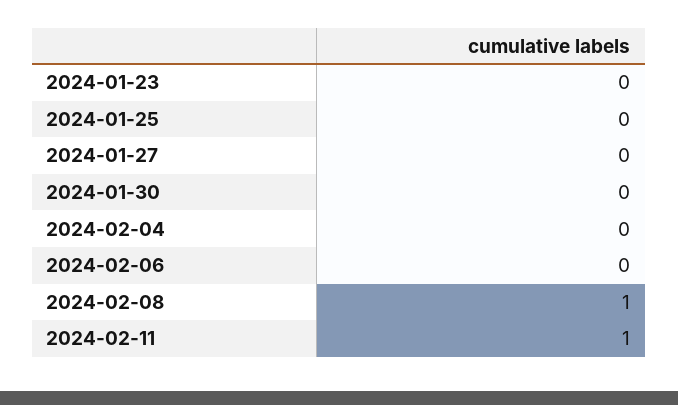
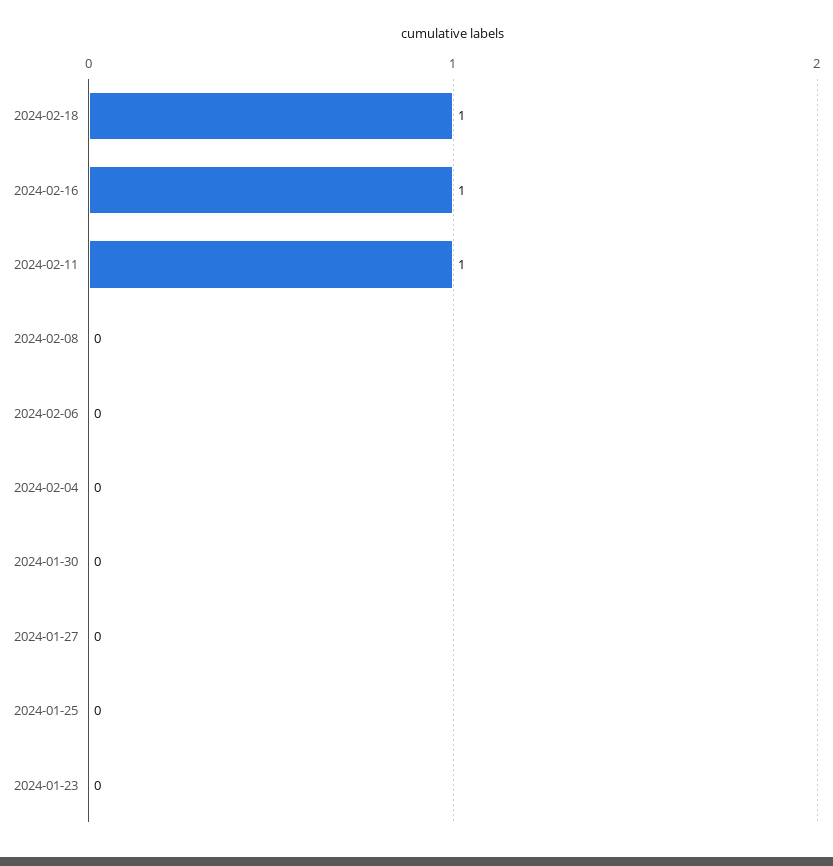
2024-02-08: 1 -> 0
2024-02-18: none -> 1
2024-02-16: none -> 1

